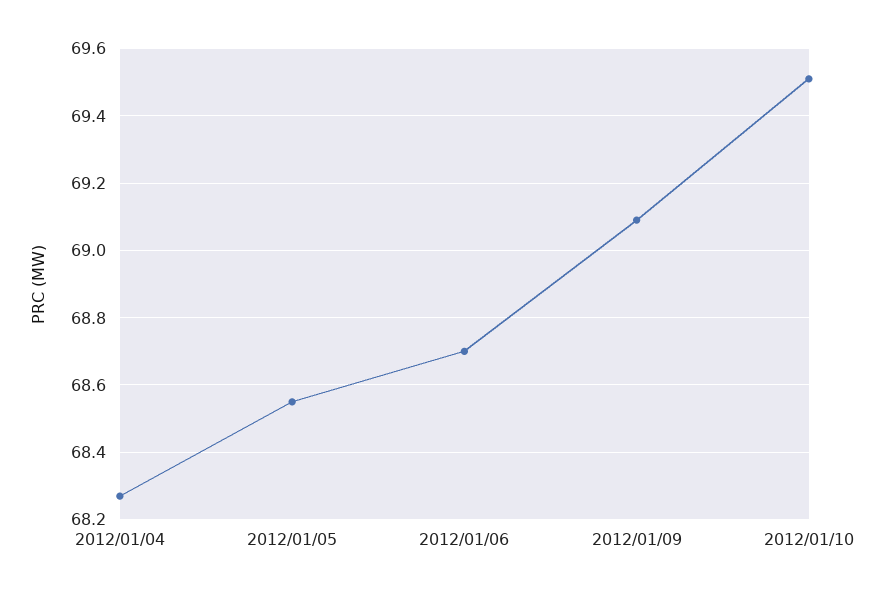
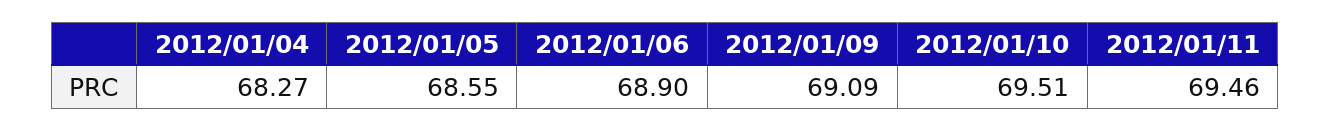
2012/01/06: 68.7 -> 68.9
2012/01/11: none -> 69.46

